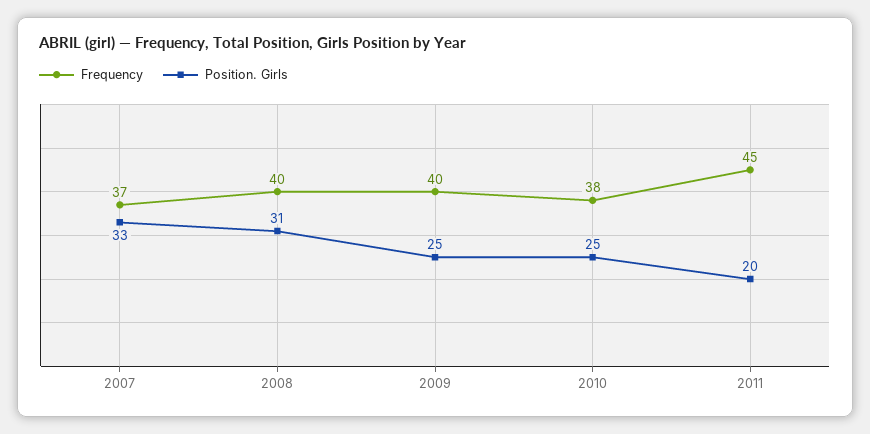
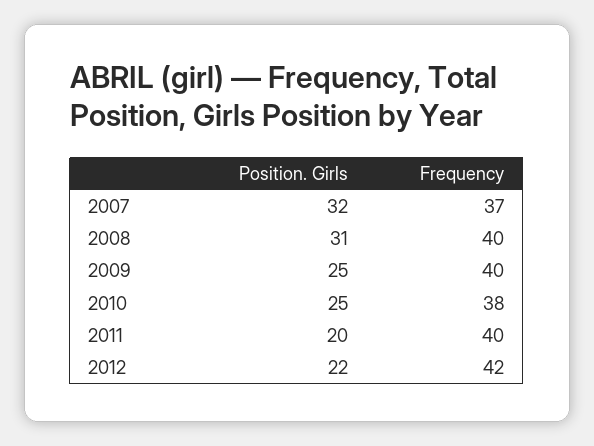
Position. Girls, 2007: 33 -> 32
Frequency, 2011: 45 -> 40
Position. Girls, 2012: none -> 22
Frequency, 2012: none -> 42

